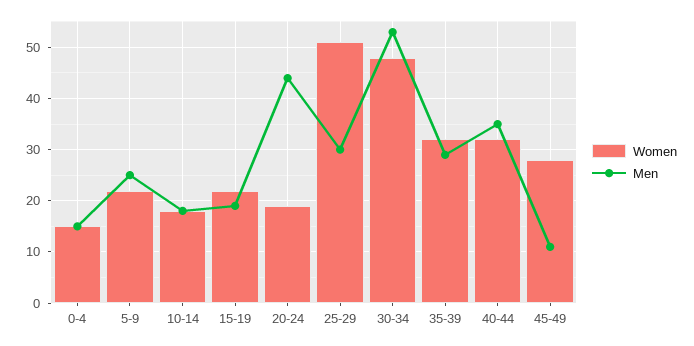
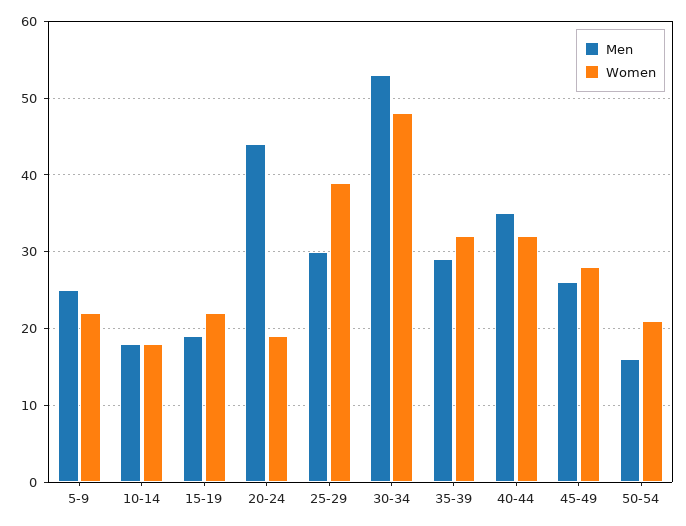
Women, 0-4: 15 -> none
Men, 0-4: 15 -> none
Women, 25-29: 50 -> 39
Men, 45-49: 10 -> 26
Men, 50-54: none -> 16
Women, 50-54: none -> 21

